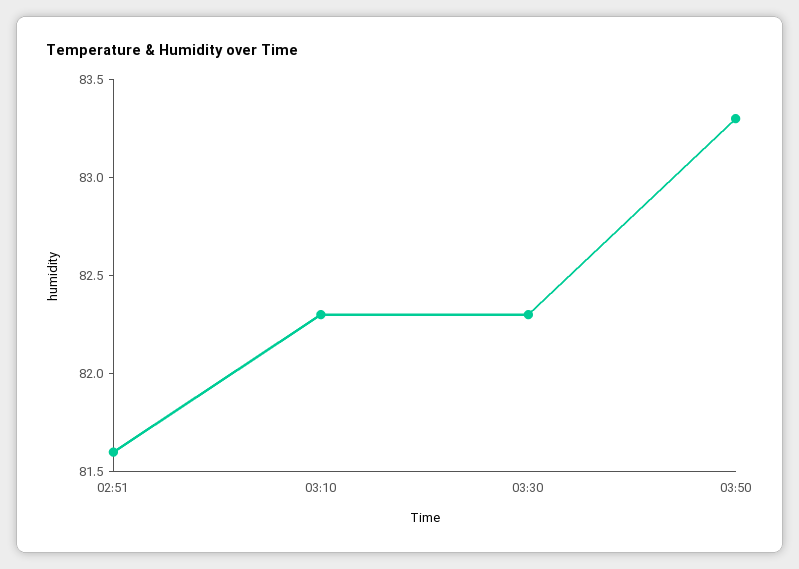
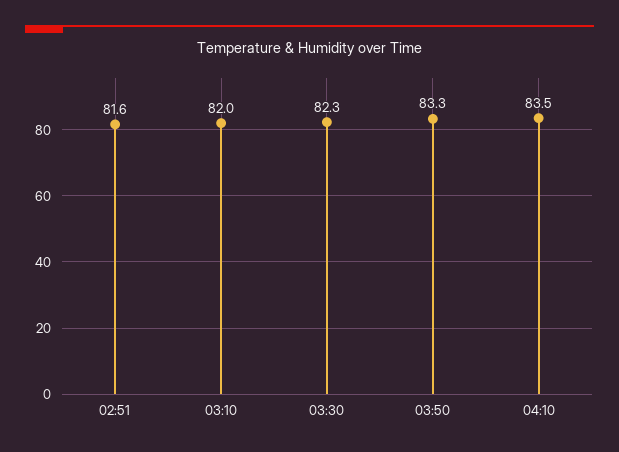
03:10: 82.3 -> 82
04:10: none -> 83.5

